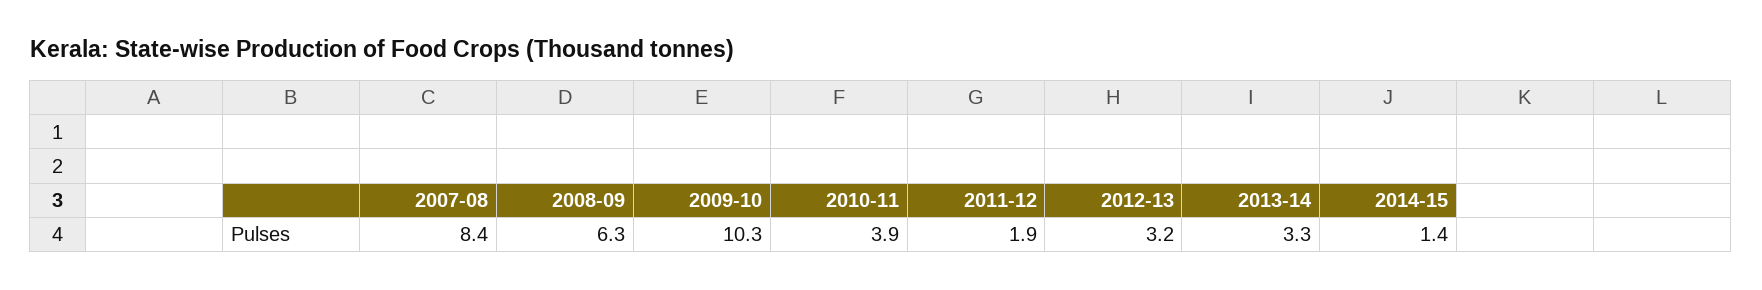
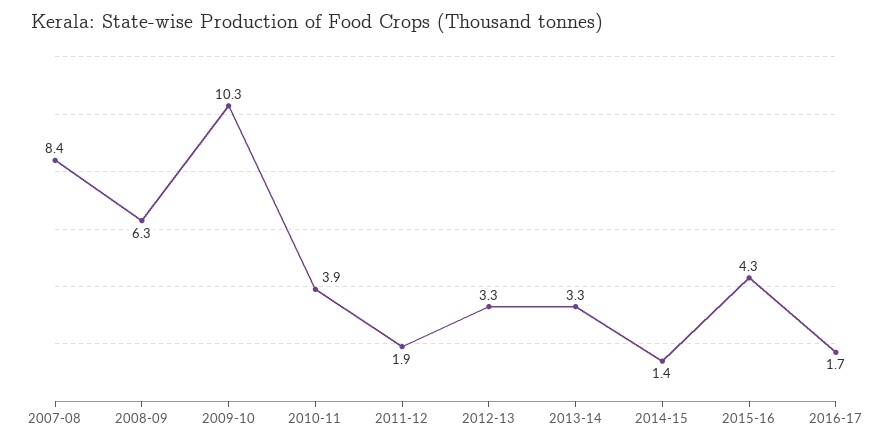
2012-13: 3.2 -> 3.3
2015-16: none -> 4.3
2016-17: none -> 1.7

